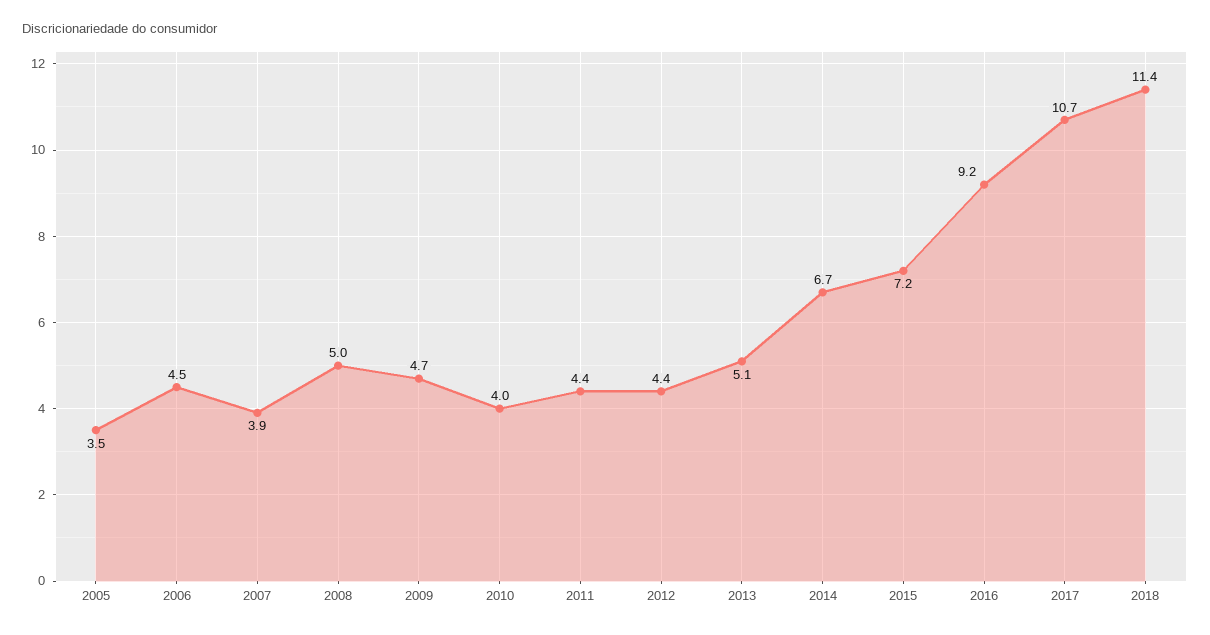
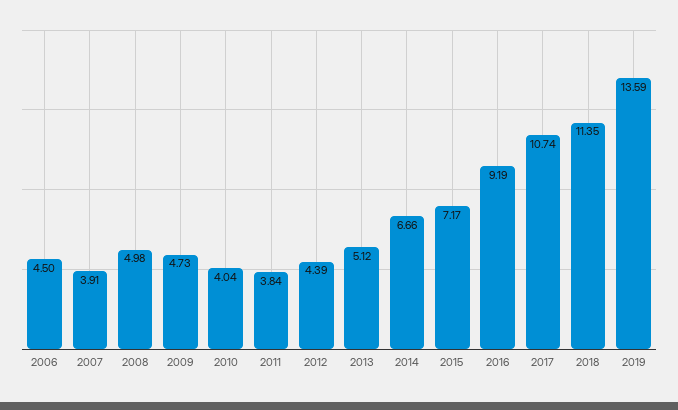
2005: 3.5 -> none
2011: 4.4 -> 3.84
2019: none -> 13.59

